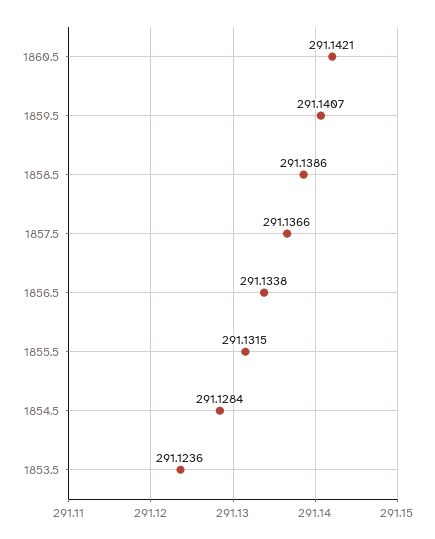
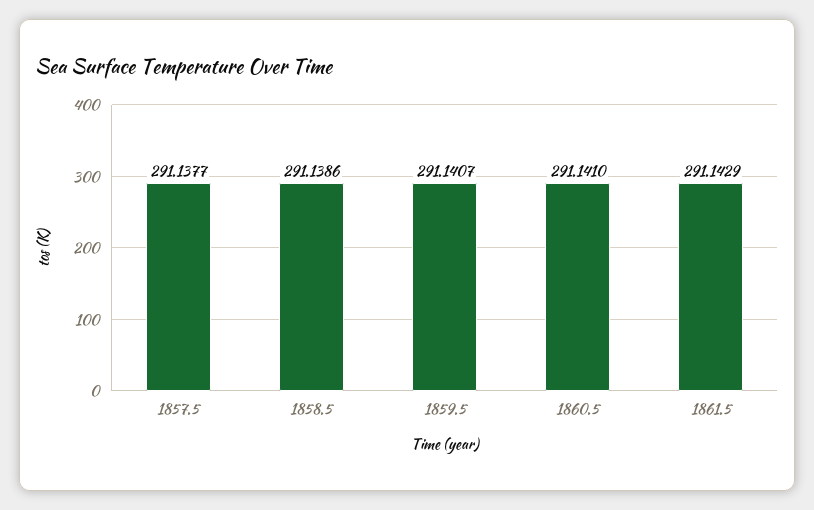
1860.5: 291.1421 -> 291.141
1857.5: 291.1366 -> 291.1377
1856.5: 291.1338 -> none
1855.5: 291.1315 -> none
1854.5: 291.1284 -> none
1853.5: 291.1236 -> none
1861.5: none -> 291.1429

